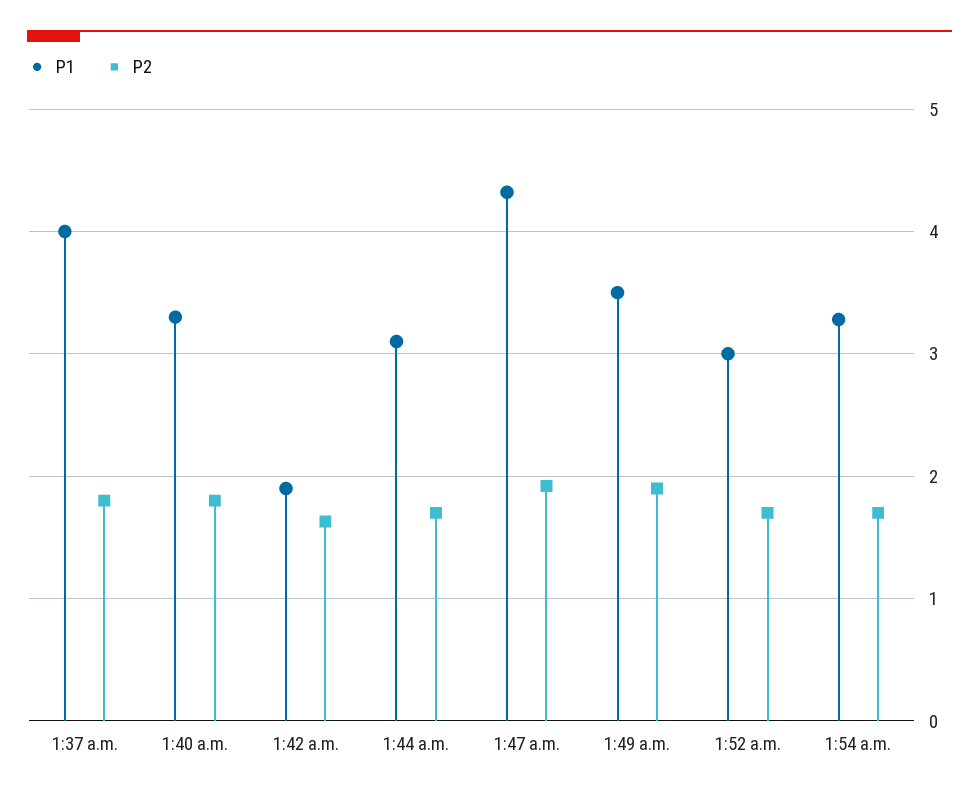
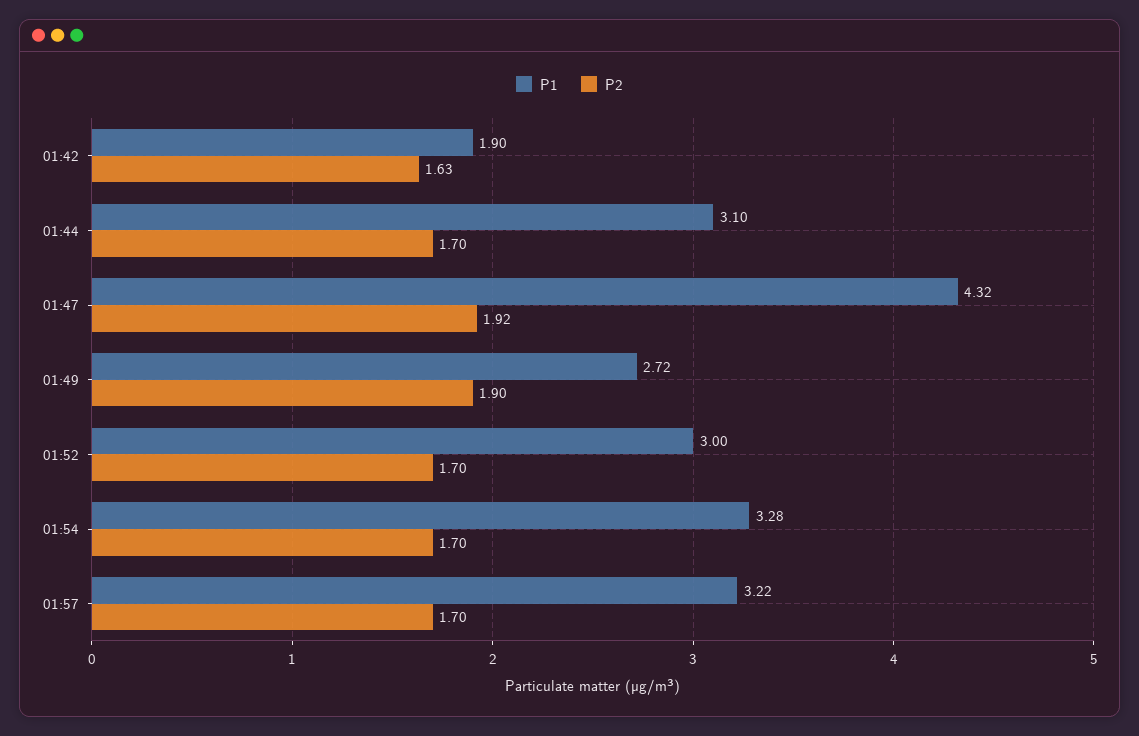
P1, 1:37 a.m.: 4 -> none
P2, 1:37 a.m.: 1.8 -> none
P1, 1:40 a.m.: 3.3 -> none
P2, 1:40 a.m.: 1.8 -> none
P1, 1:49 a.m.: 3.5 -> 2.72
P1, 01:57: none -> 3.22
P2, 01:57: none -> 1.7

